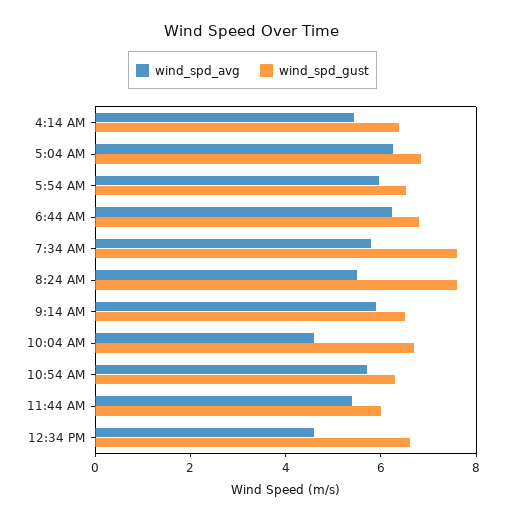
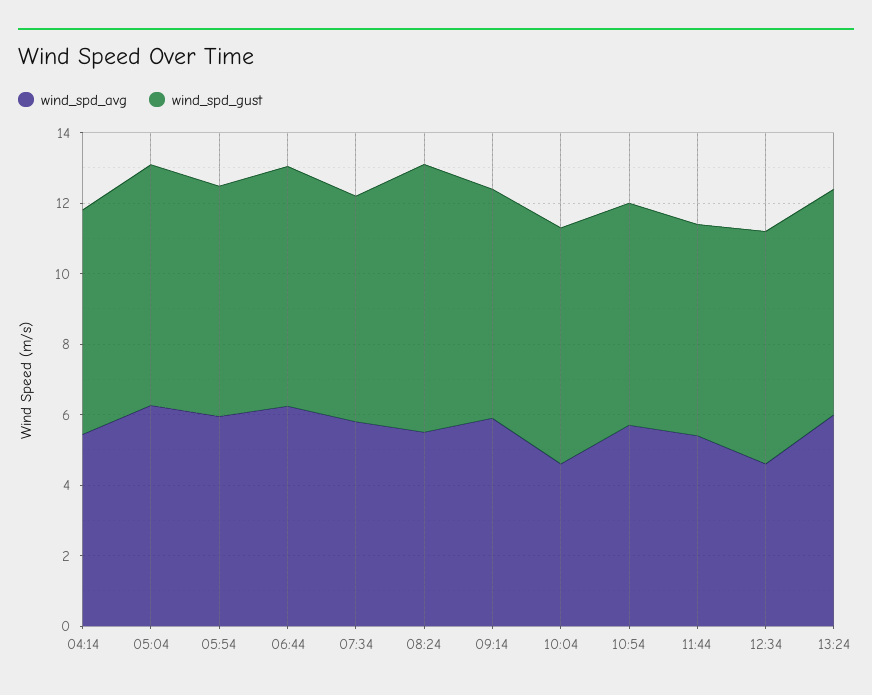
wind_spd_gust, 7:34 AM: 7.5 -> 6.5
wind_spd_avg, 13:24: none -> 6
wind_spd_gust, 13:24: none -> 6.5

